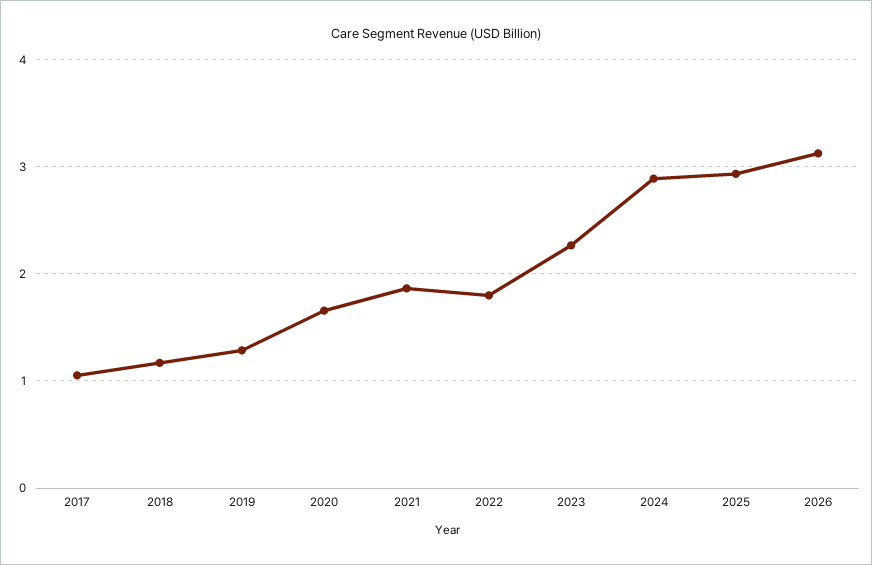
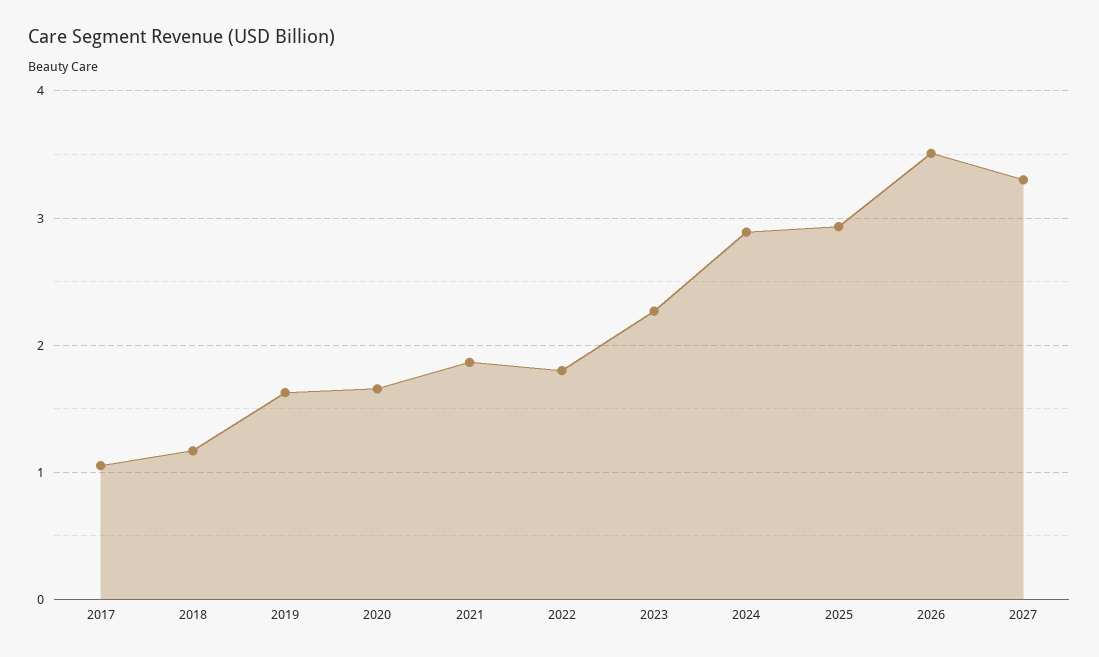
2019: 1.3 -> 1.6
2026: 3.1 -> 3.5
2027: none -> 3.3

